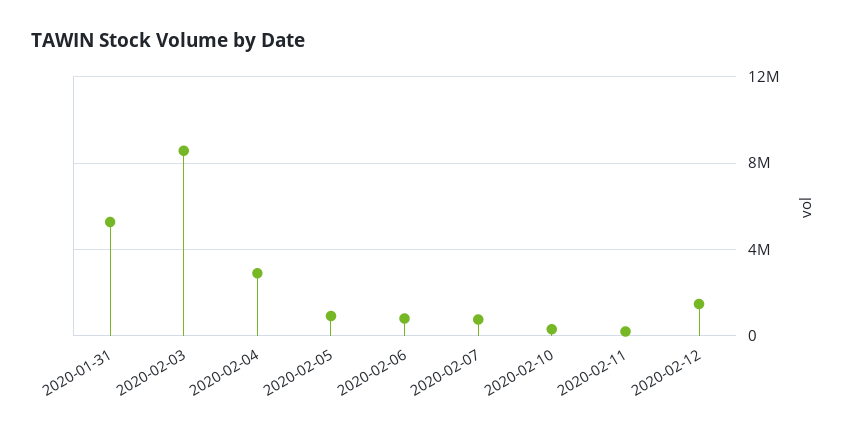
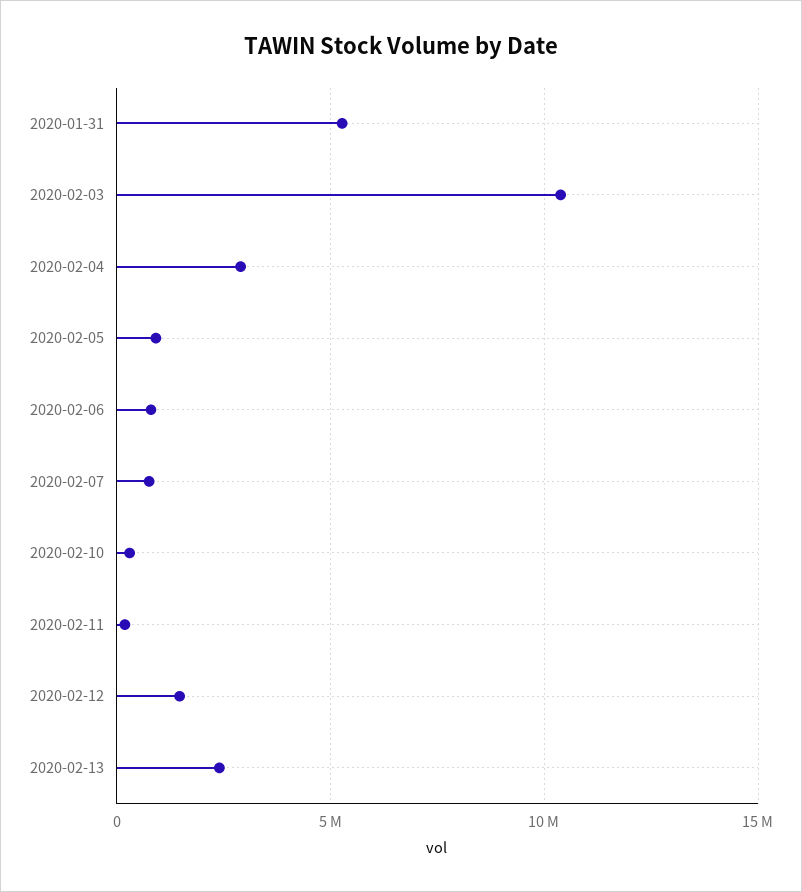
2020-02-03: 8500000 -> 10500000
2020-02-13: none -> 2500000

